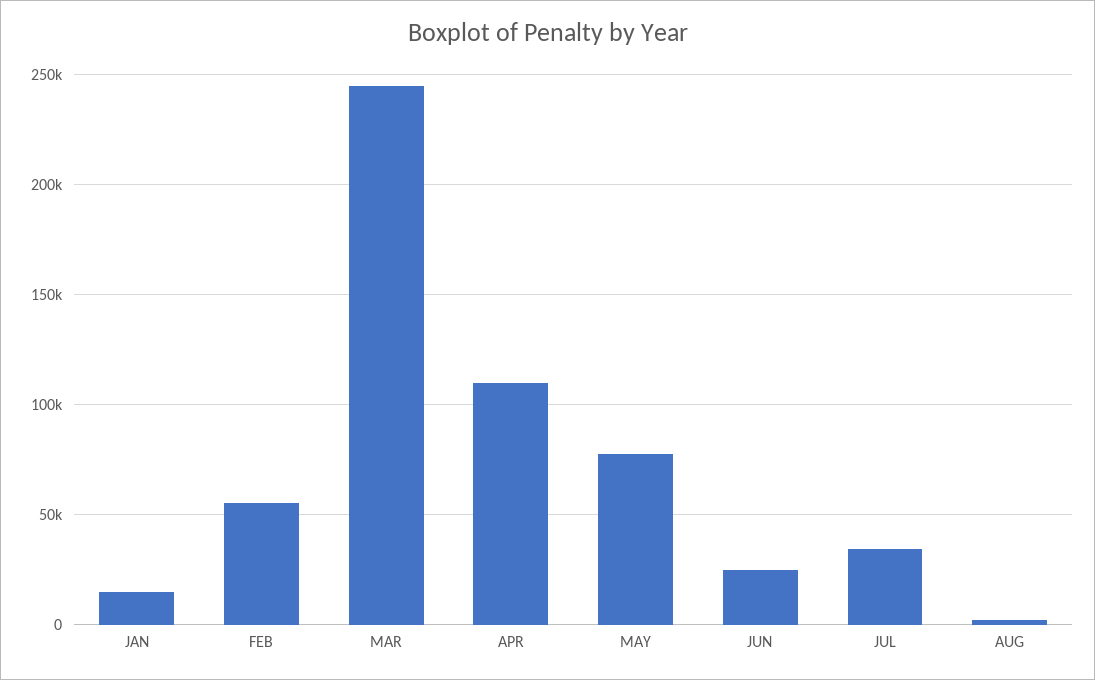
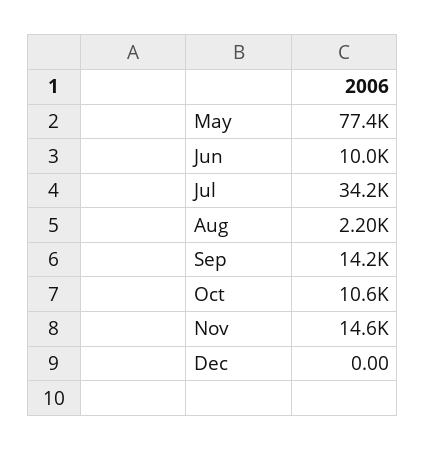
JAN: 15000 -> none
FEB: 55000 -> none
MAR: 245000 -> none
APR: 110000 -> none
JUN: 25000 -> 10000
Sep: none -> 14200
Oct: none -> 10600
Nov: none -> 14600
Dec: none -> 0

